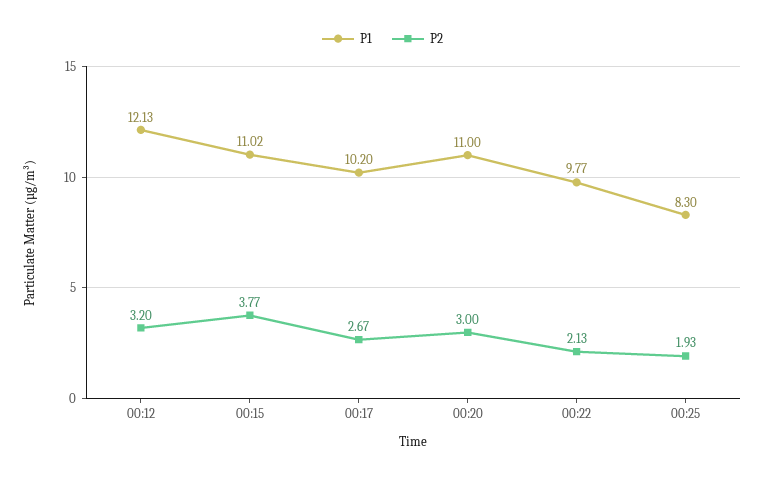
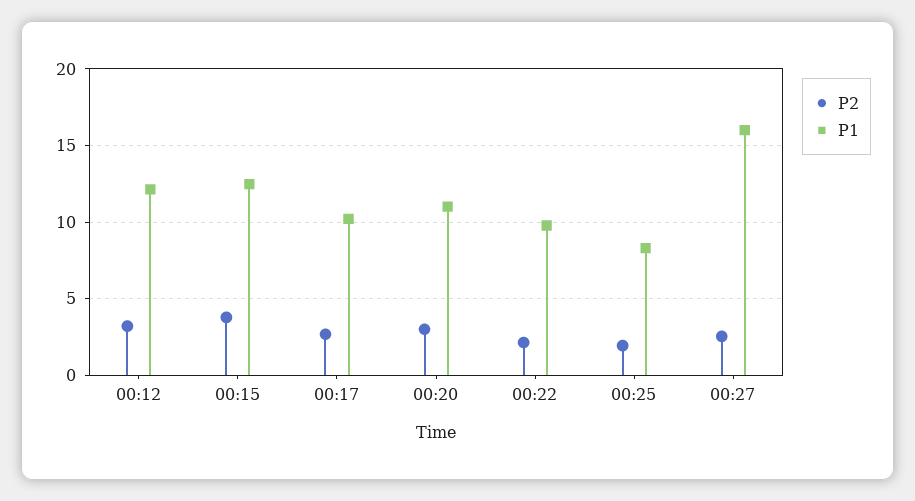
P1, 00:15: 11.02 -> 12.5
P2, 00:27: none -> 2.5
P1, 00:27: none -> 16

